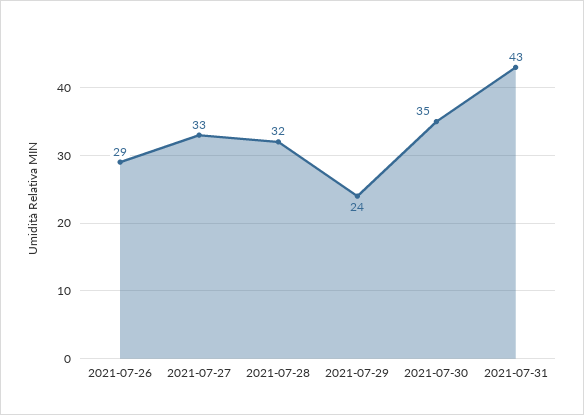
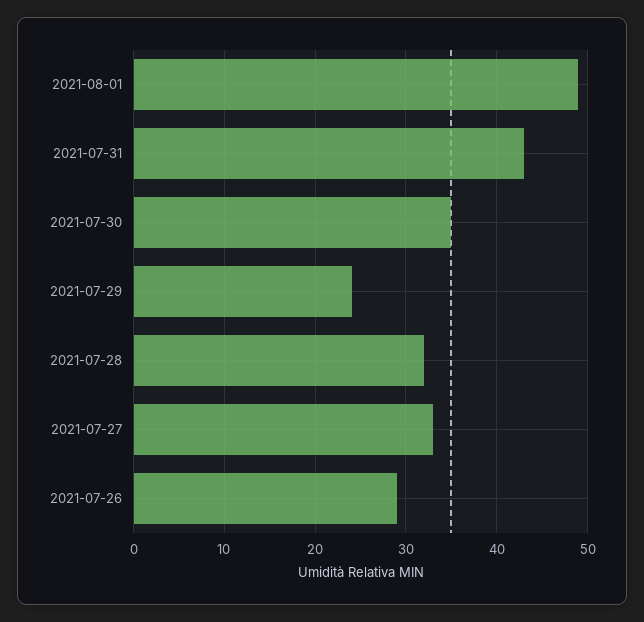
2021-08-01: none -> 49

